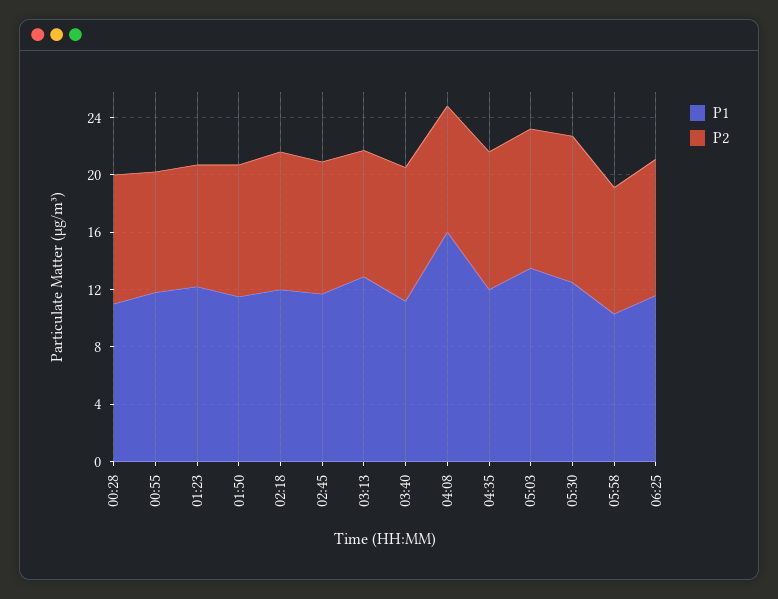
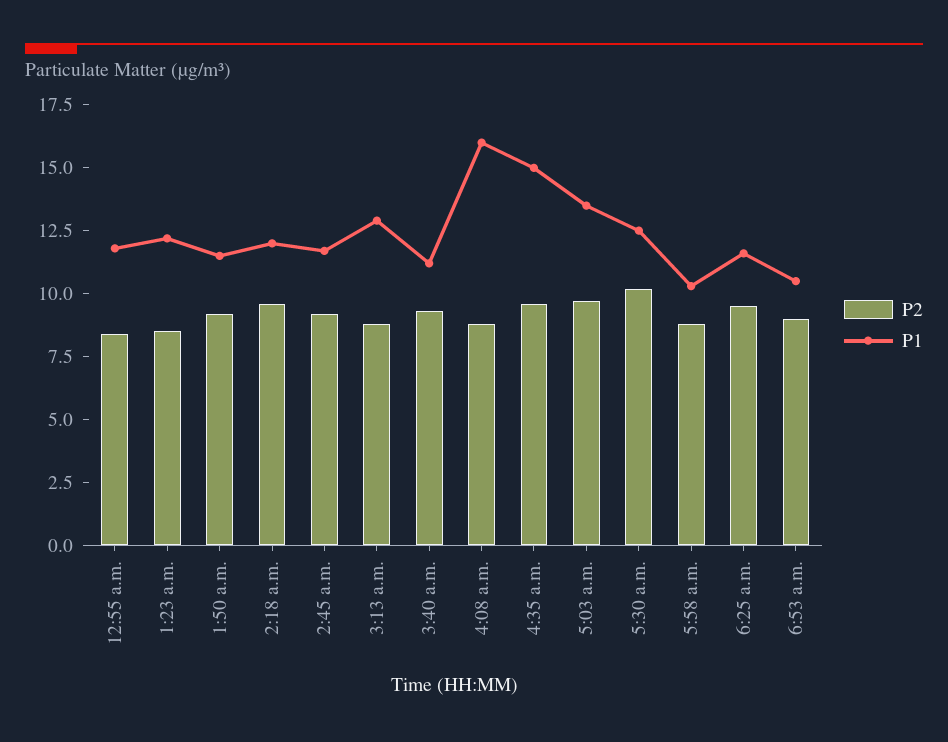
P1, 00:28: 11 -> none
P2, 00:28: 9 -> none
P1, 04:35: 12 -> 15
P2, 6:53 a.m.: none -> 9
P1, 6:53 a.m.: none -> 10.5

